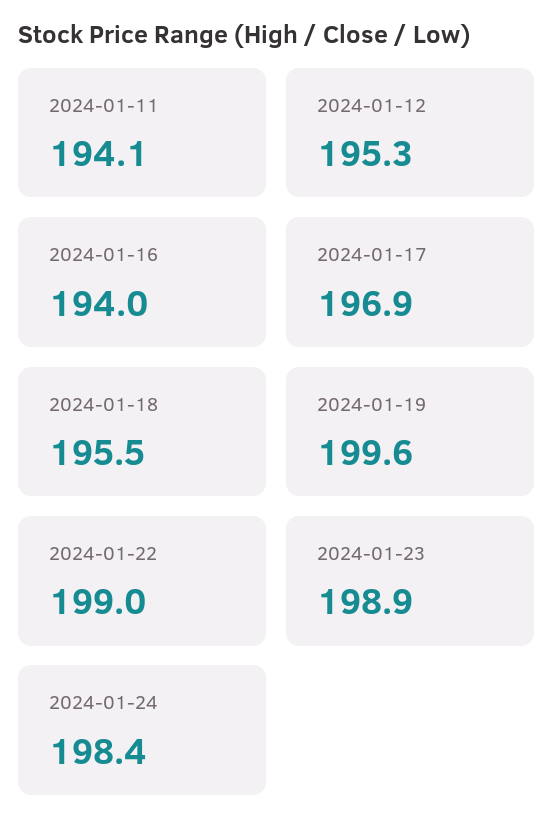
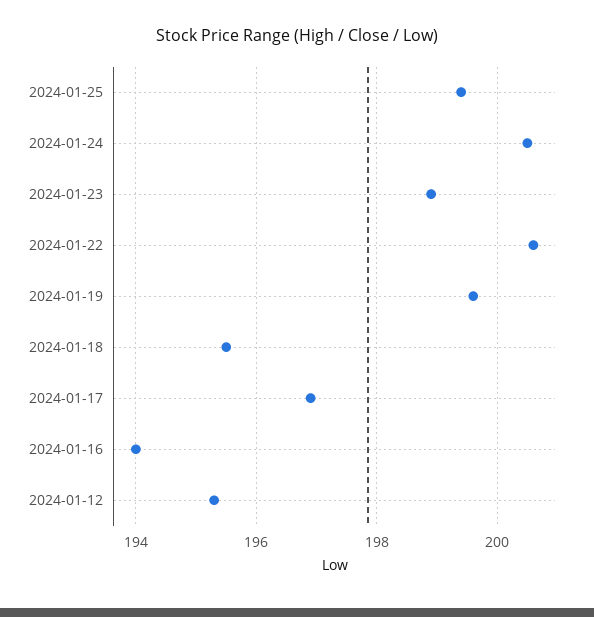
2024-01-11: 194.1 -> none
2024-01-22: 199 -> 200.5
2024-01-24: 198.4 -> 200.5
2024-01-25: none -> 199.5

